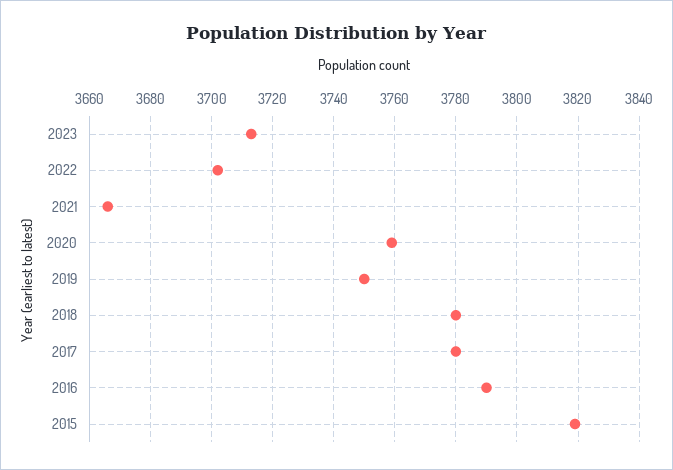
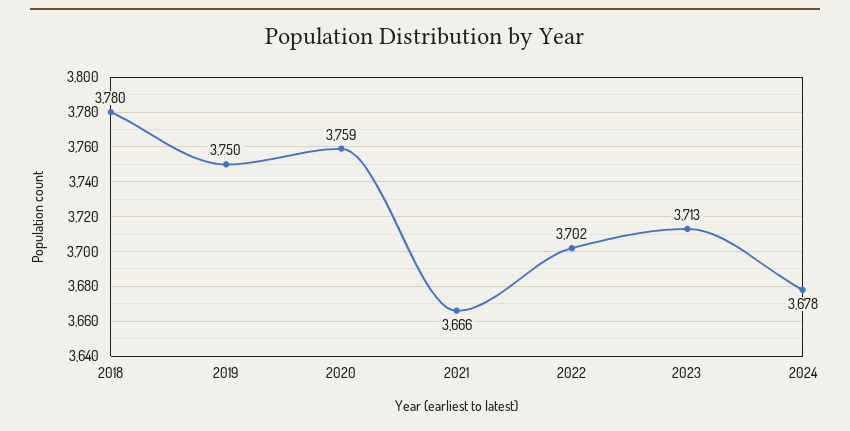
2017: 3780 -> none
2016: 3790 -> none
2015: 3820 -> none
2024: none -> 3678

